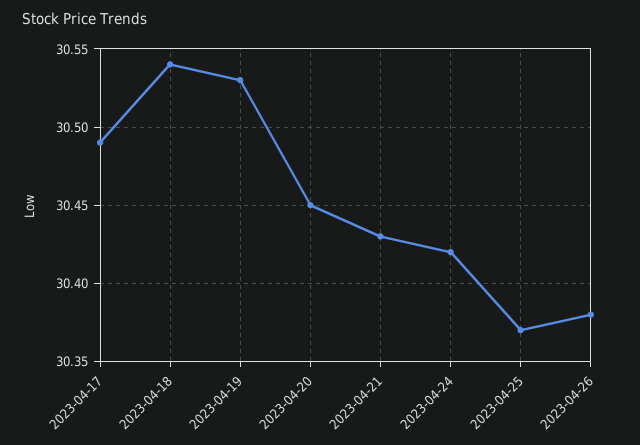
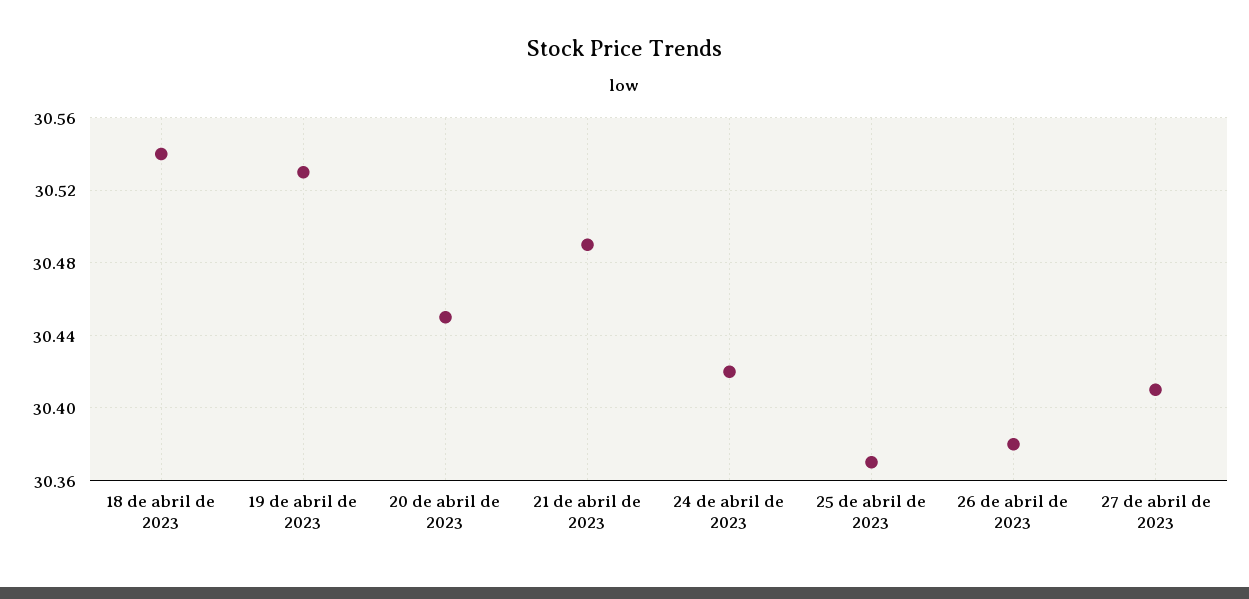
2023-04-17: 30.49 -> none
2023-04-21: 30.43 -> 30.49
27 de abril de 2023: none -> 30.41

